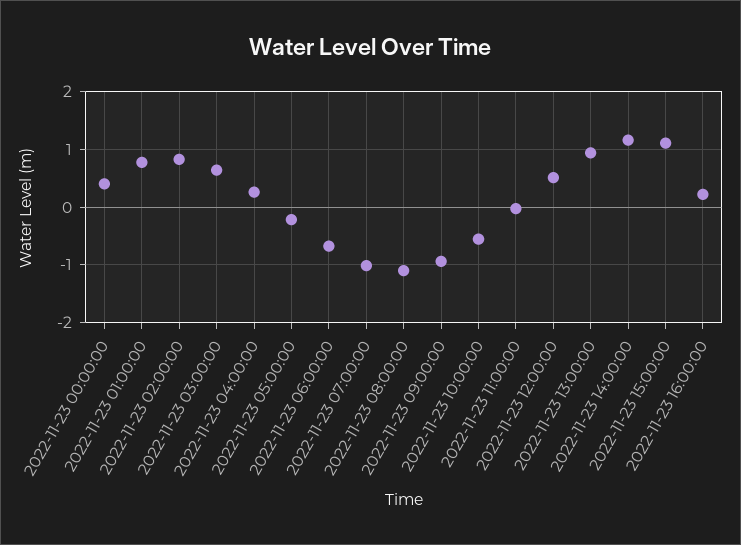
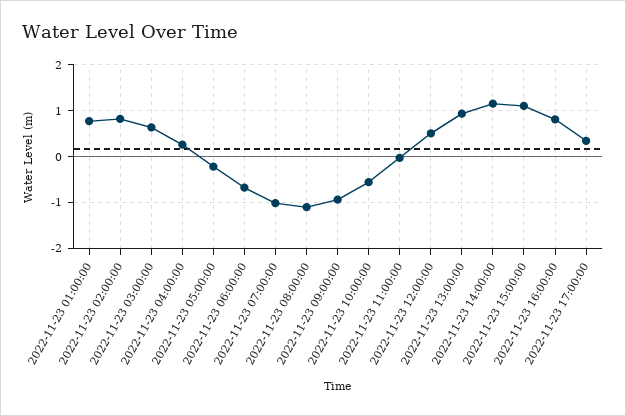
2022-11-23 00:00:00: 0.4 -> none
2022-11-23 16:00:00: 0.2 -> 0.8
2022-11-23 17:00:00: none -> 0.4

